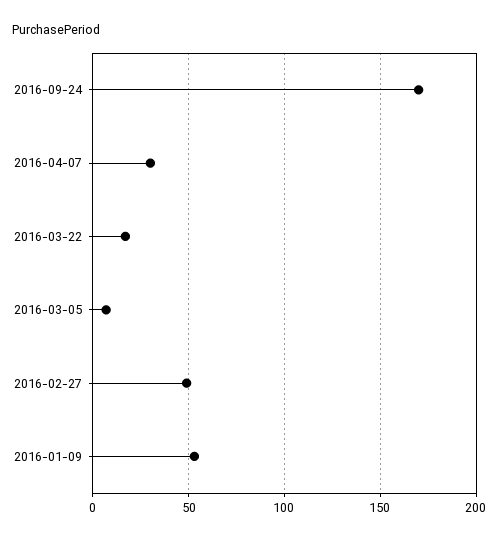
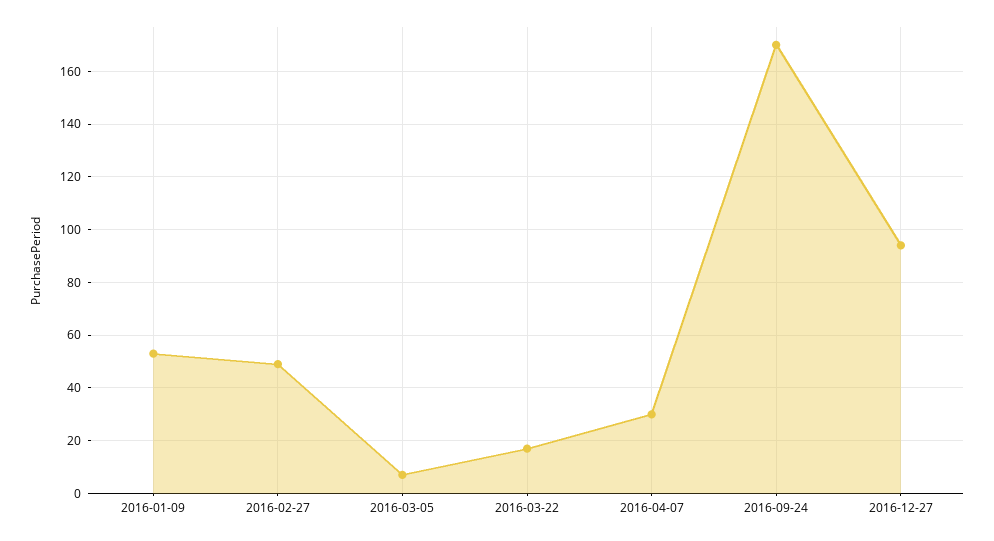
2016-12-27: none -> 95

